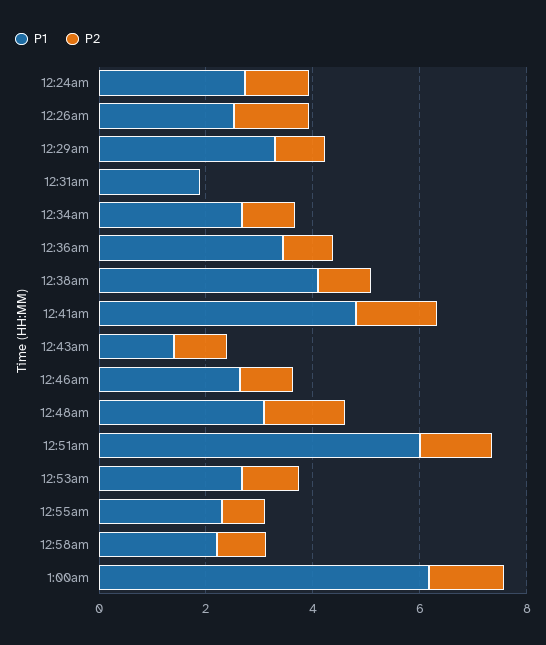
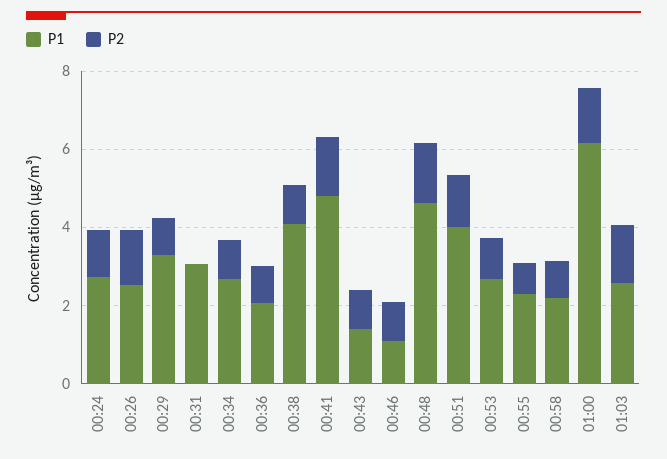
P1, 12:31am: 2 -> 3
P1, 12:36am: 3.5 -> 2
P1, 12:46am: 2.5 -> 1
P1, 12:48am: 3 -> 4.5
P1, 12:51am: 6 -> 4
P1, 01:03: none -> 2.5
P2, 01:03: none -> 1.5

